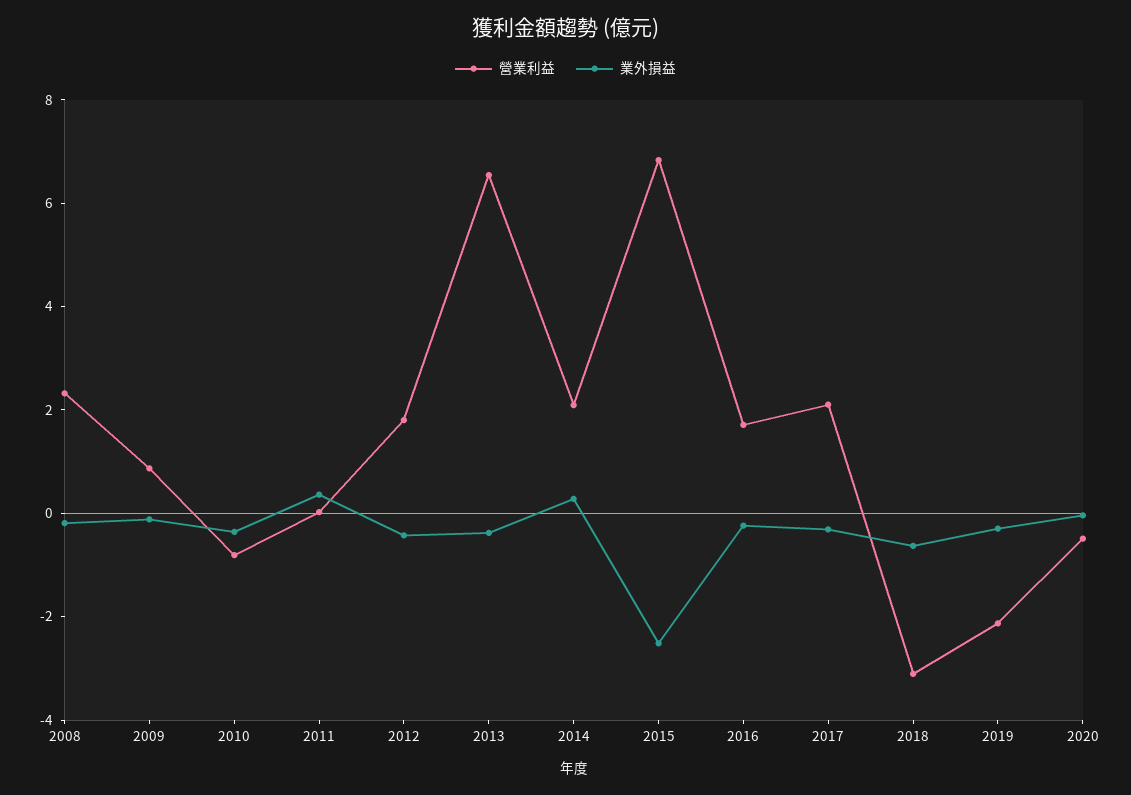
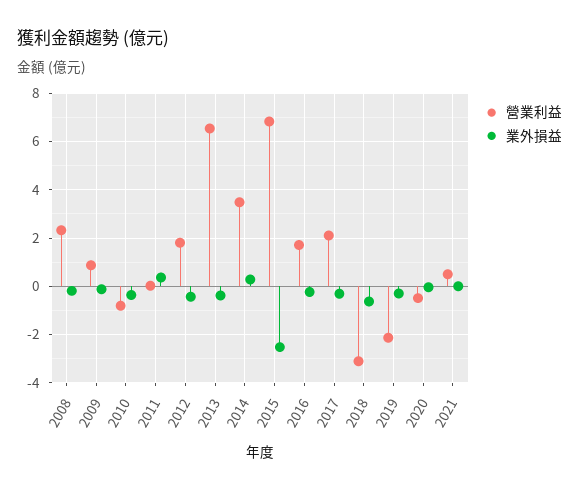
營業利益, 2014: 2 -> 3.5
營業利益, 2021: none -> 0.5
業外損益, 2021: none -> 0

